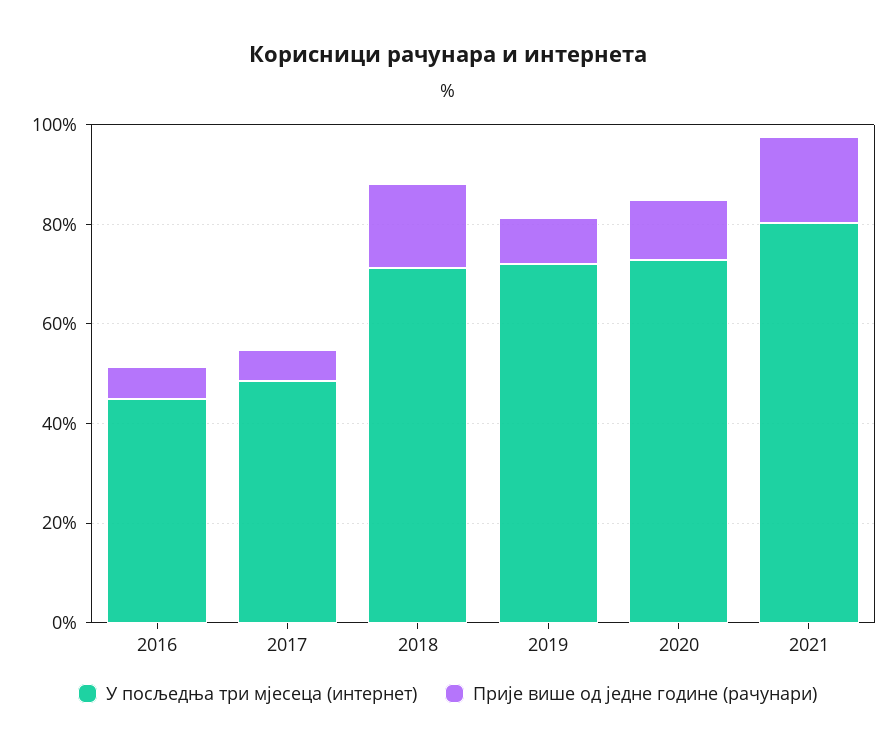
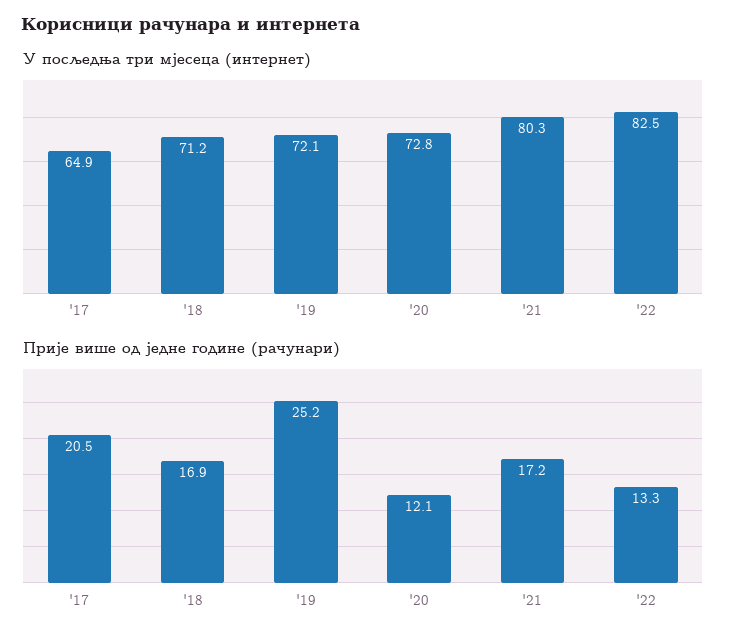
У посљедња три мјесеца (интернет), 2016: 45 -> none
Прије више од једне године (рачунари), 2016: 5 -> none
У посљедња три мјесеца (интернет), 2017: 50 -> 64.9
Прије више од једне године (рачунари), 2017: 5 -> 20.5
Прије више од једне године (рачунари), 2019: 10 -> 25.2
У посљедња три мјесеца (интернет), '22: none -> 82.5
Прије више од једне године (рачунари), '22: none -> 13.3

